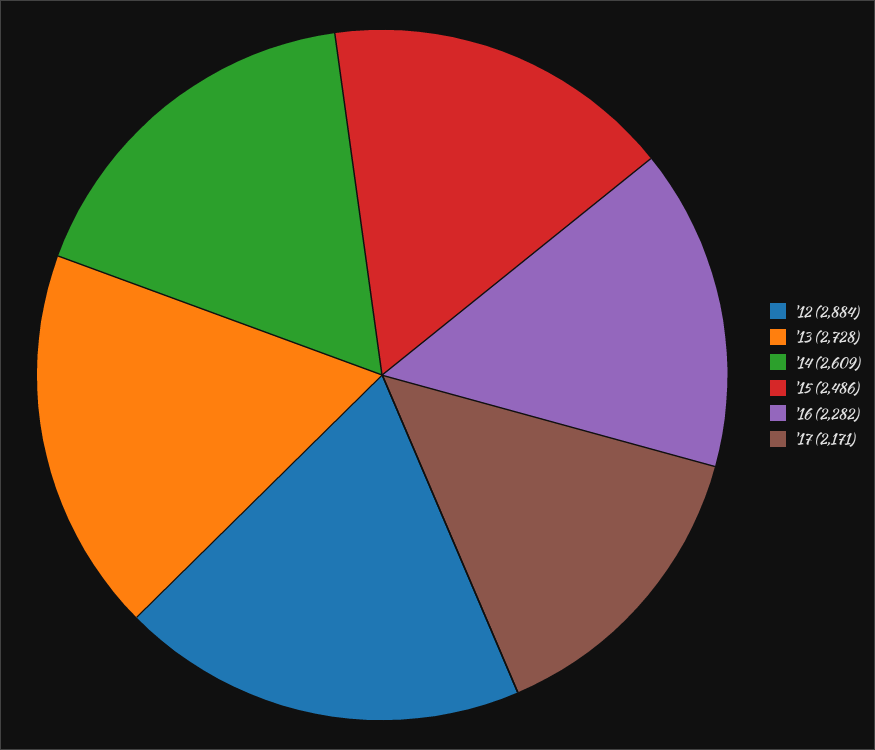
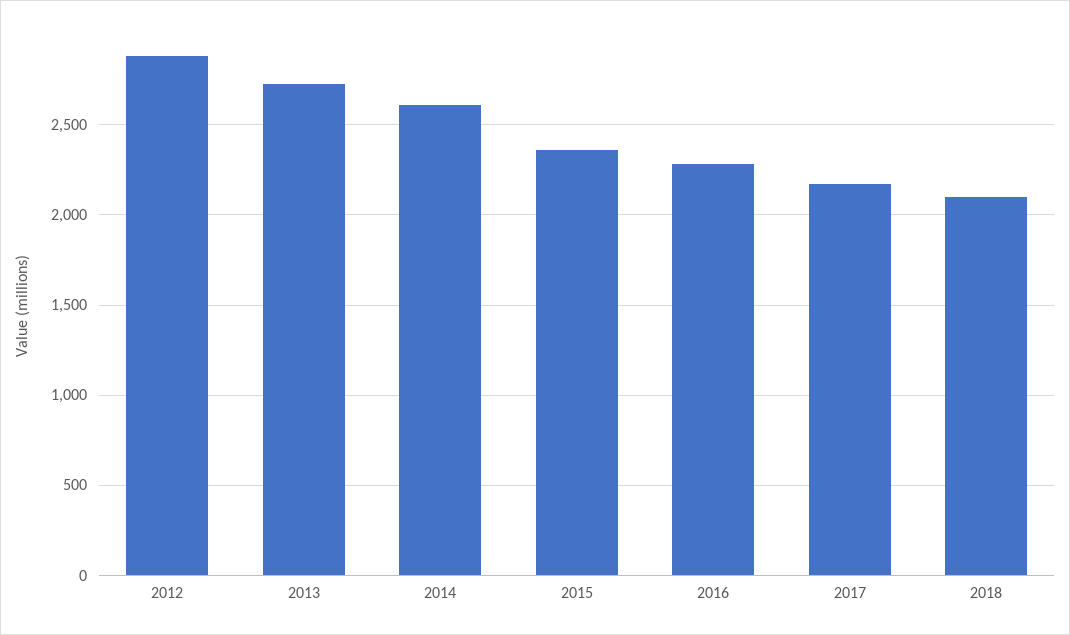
'15: 2486 -> 2350
2018: none -> 2100

